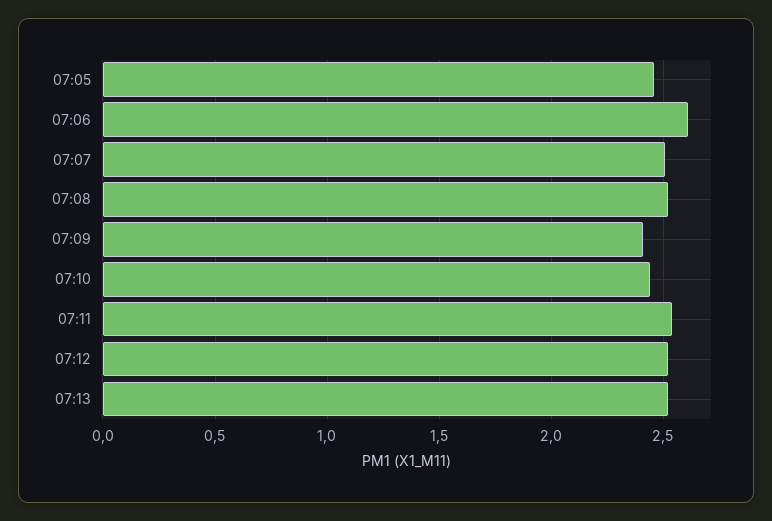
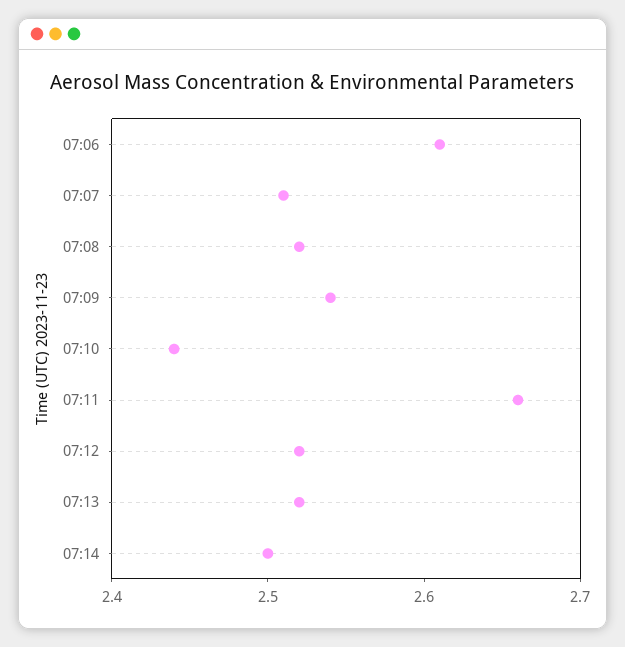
07:05: 2.45 -> none
07:09: 2.4 -> 2.54
07:11: 2.55 -> 2.66
07:14: none -> 2.5

